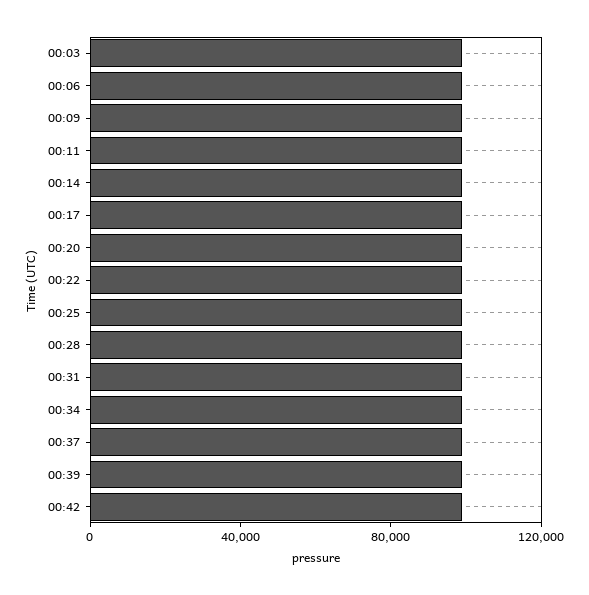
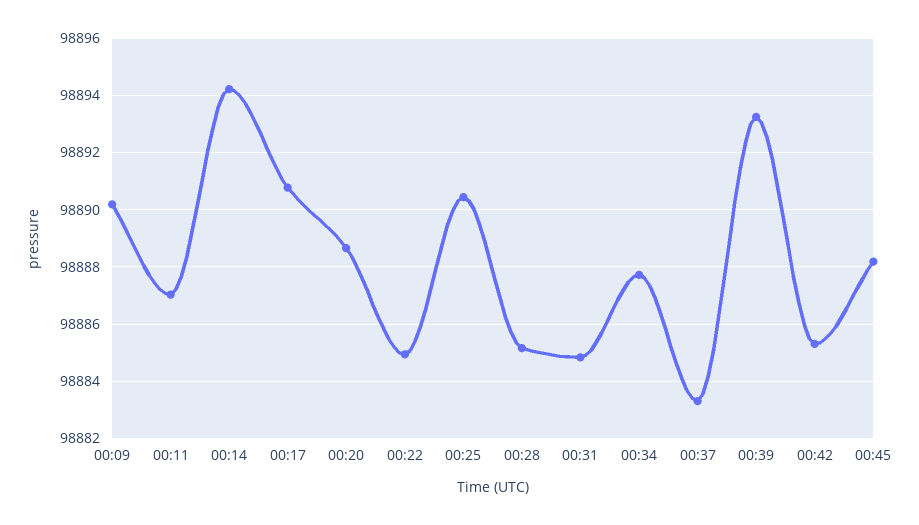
00:03: 100000 -> none
00:06: 100000 -> none
00:45: none -> 98888.25

